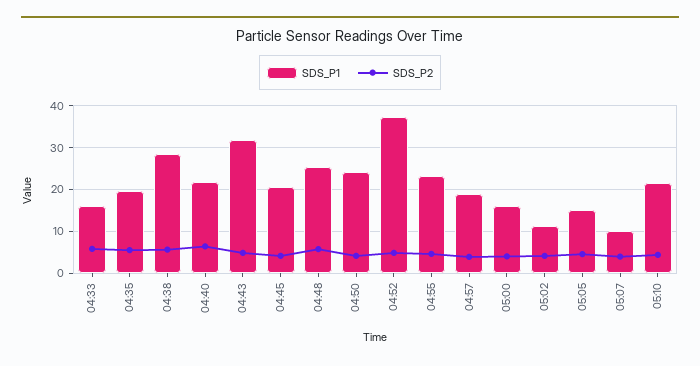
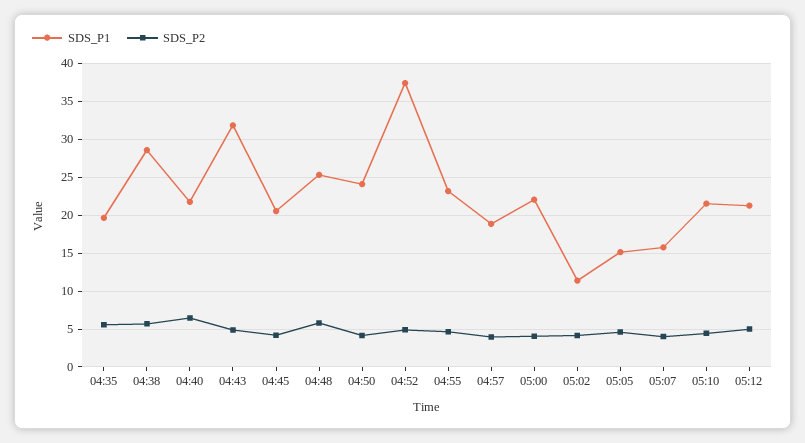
SDS_P1, 04:33: 16 -> none
SDS_P2, 04:33: 6 -> none
SDS_P1, 05:00: 16 -> 22
SDS_P1, 05:07: 10 -> 16
SDS_P1, 05:12: none -> 21
SDS_P2, 05:12: none -> 5

